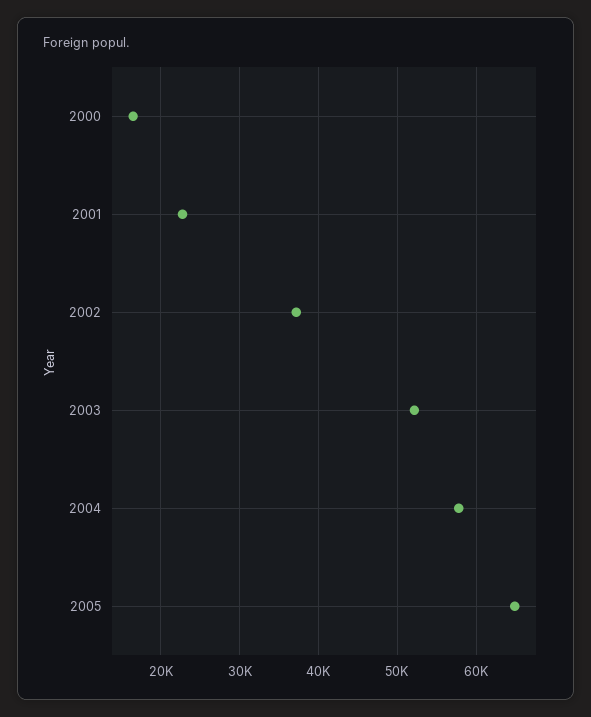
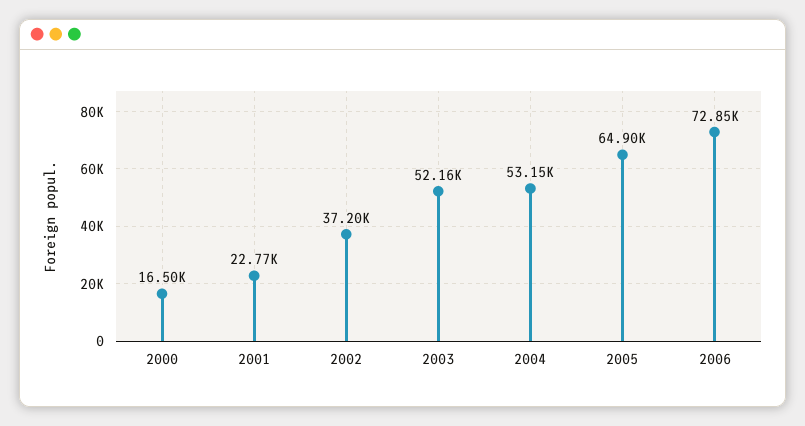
2004: 58000 -> 53150
2006: none -> 72850

